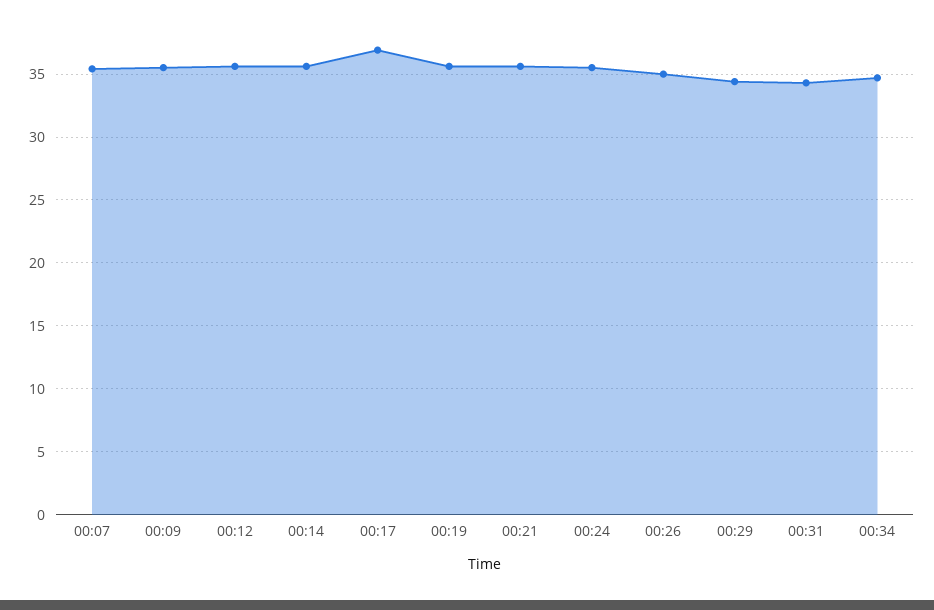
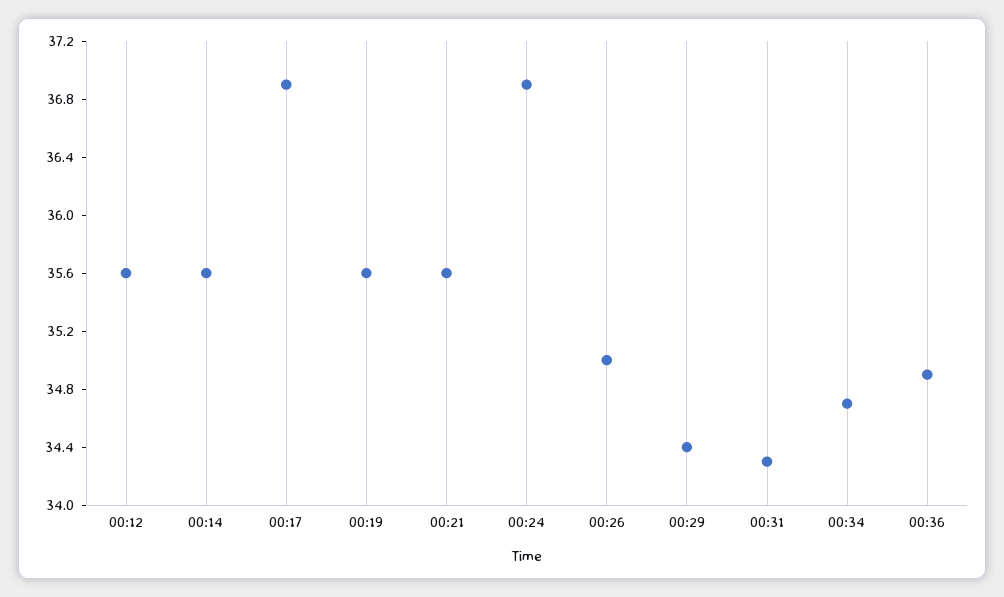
00:07: 35.5 -> none
00:09: 35.5 -> none
00:24: 35.5 -> 36.9
00:36: none -> 34.9

